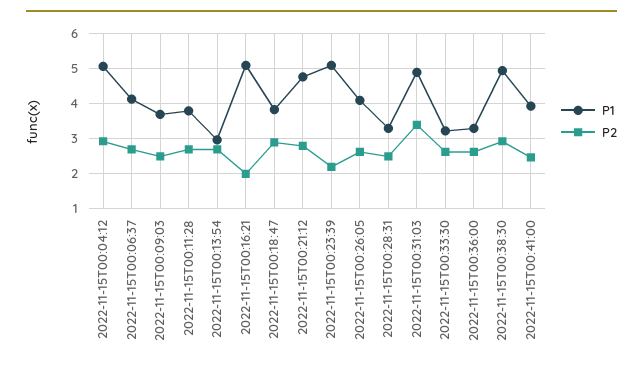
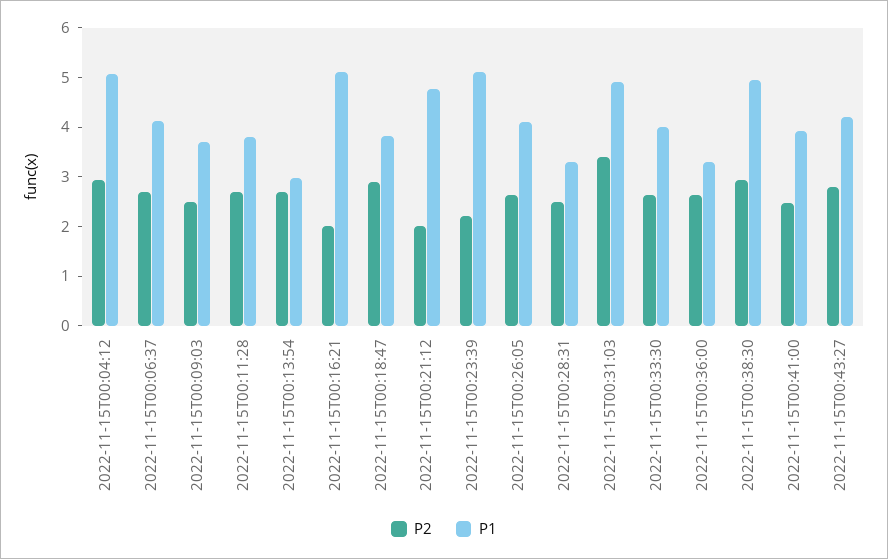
P2, 2022-11-15T00:21:12: 2.8 -> 2
P1, 2022-11-15T00:33:30: 3.2 -> 4
P2, 2022-11-15T00:43:27: none -> 2.8
P1, 2022-11-15T00:43:27: none -> 4.2

